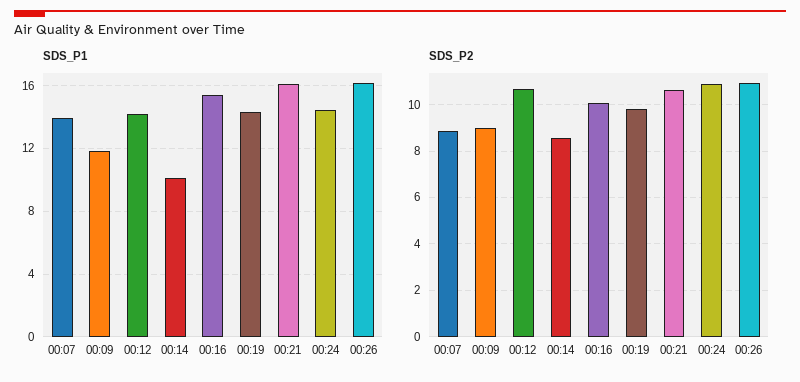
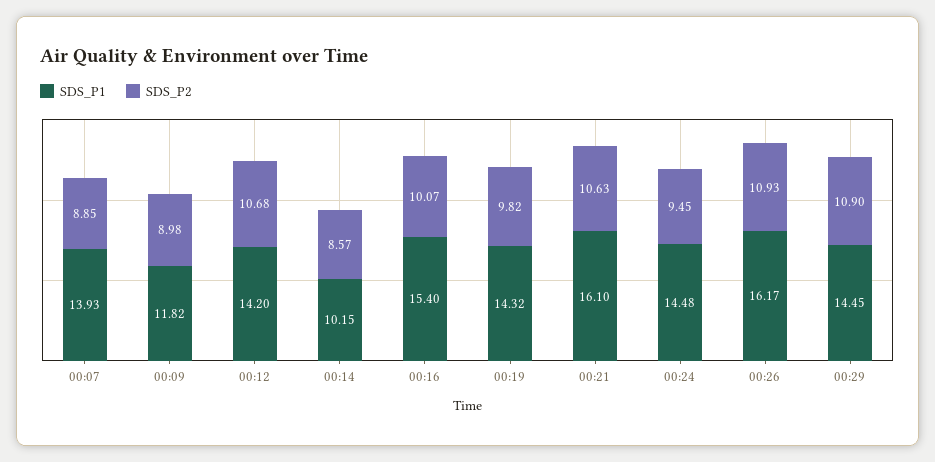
SDS_P2, 00:24: 11 -> 9.45
SDS_P1, 00:29: none -> 14.45
SDS_P2, 00:29: none -> 10.9

